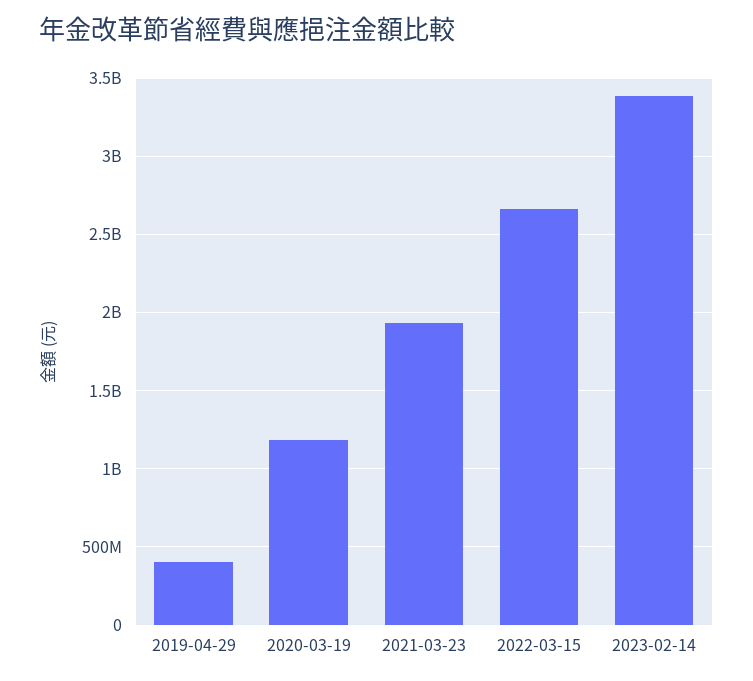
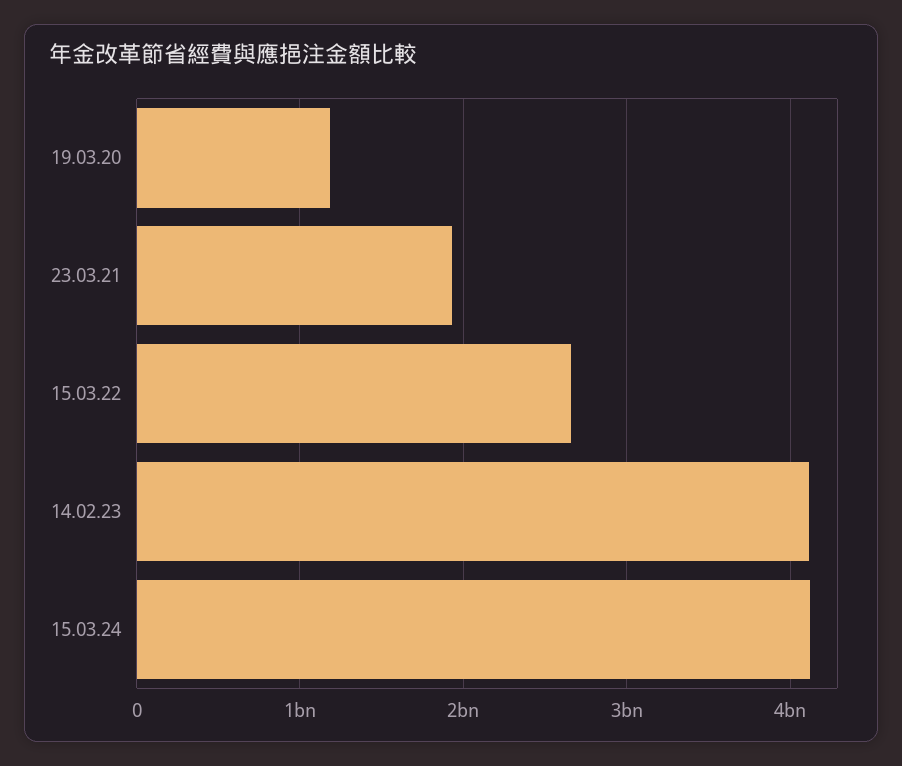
2019-04-29: 400000000 -> none
2023-02-14: 3400000000 -> 4100000000
15.03.24: none -> 4100000000

